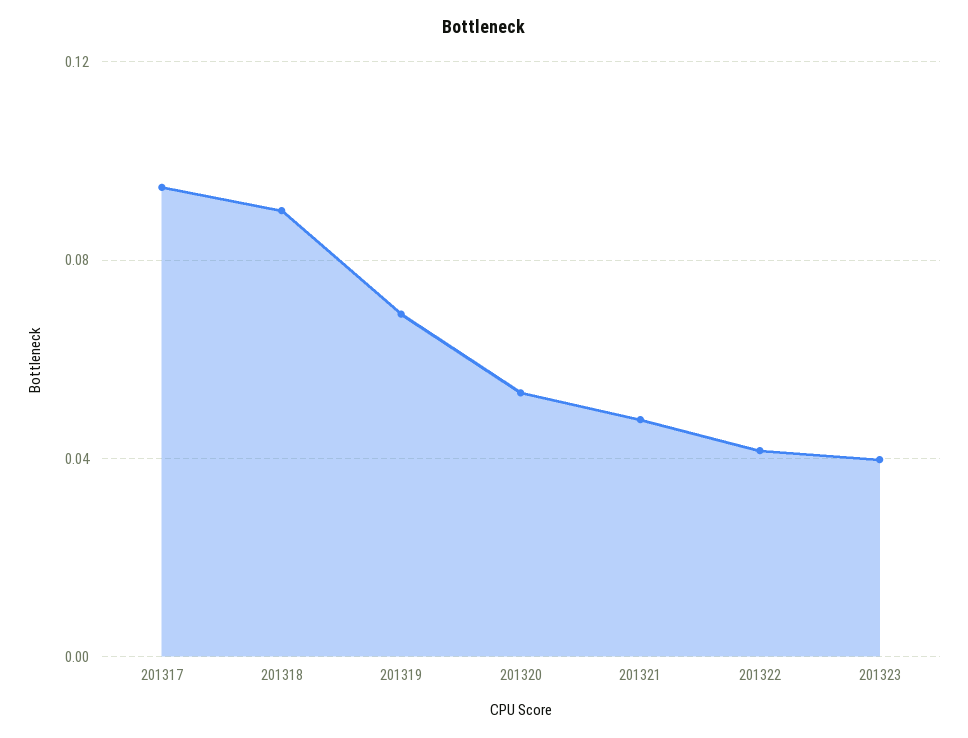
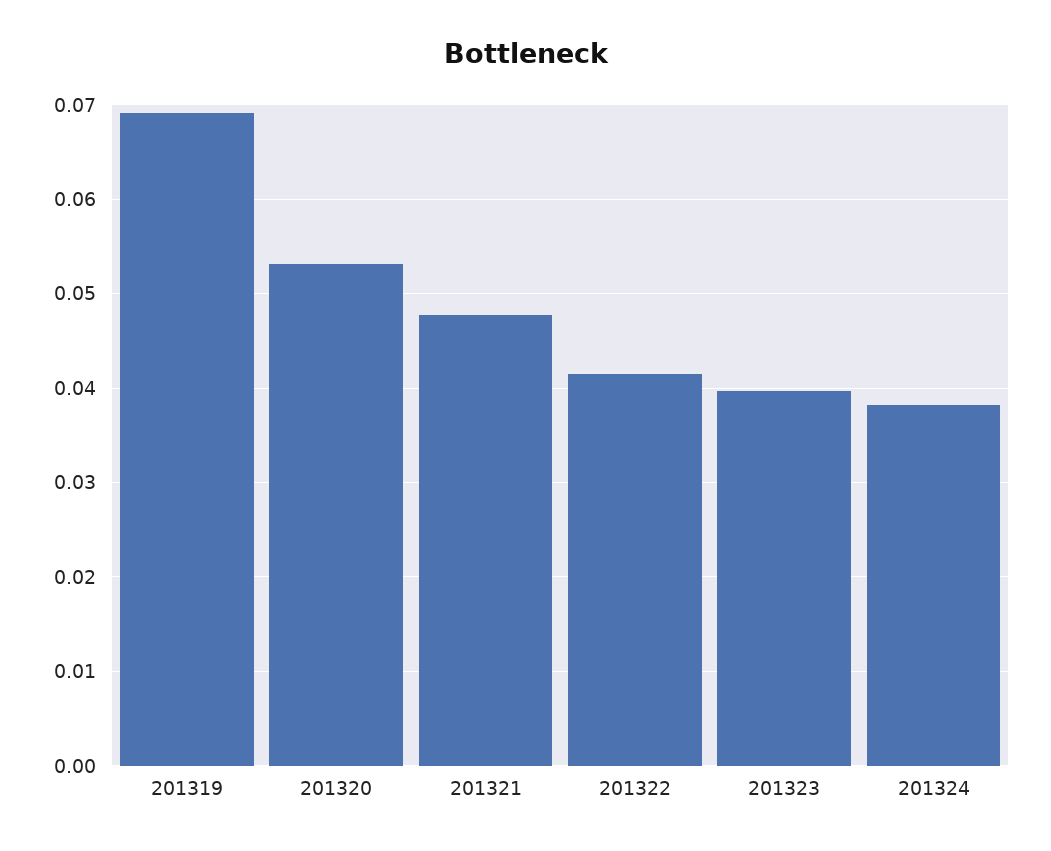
201317: 0.095 -> none
201318: 0.09 -> none
201324: none -> 0.038

